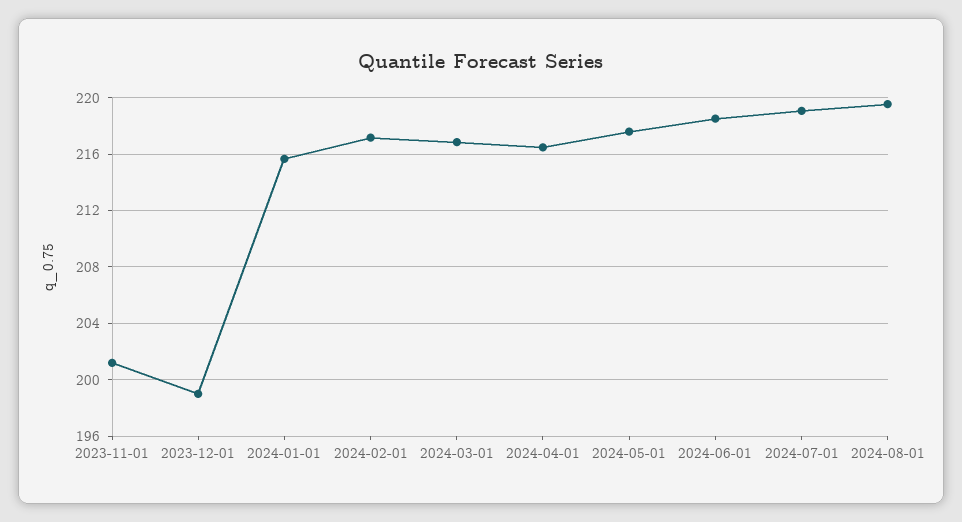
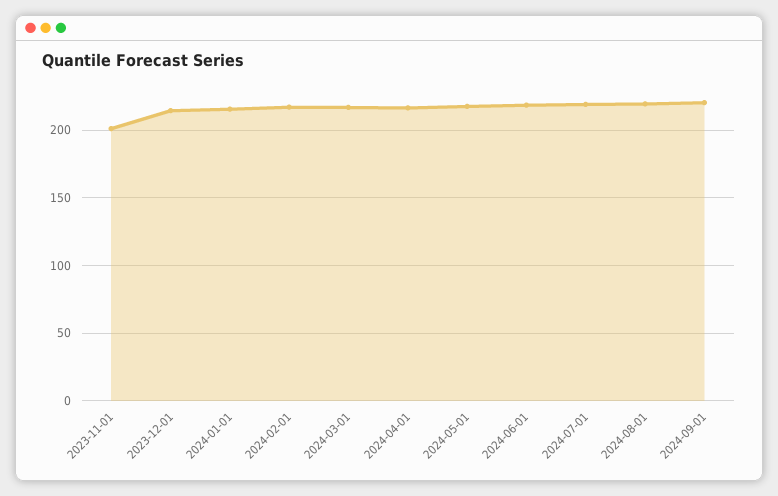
2023-12-01: 199 -> 215
2024-09-01: none -> 220

